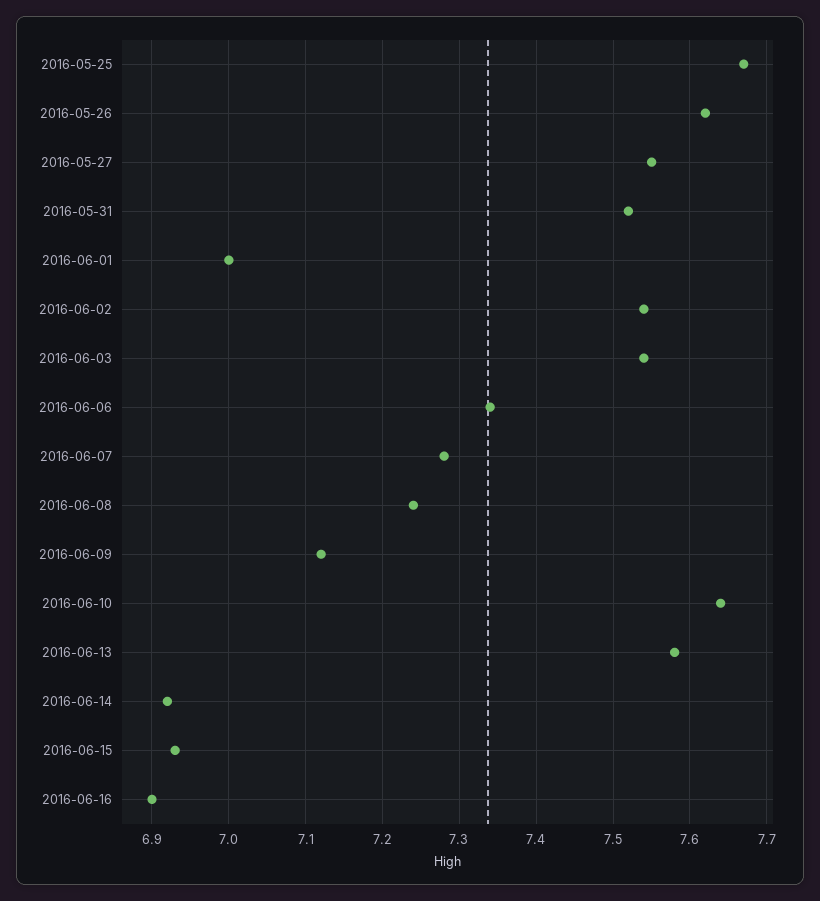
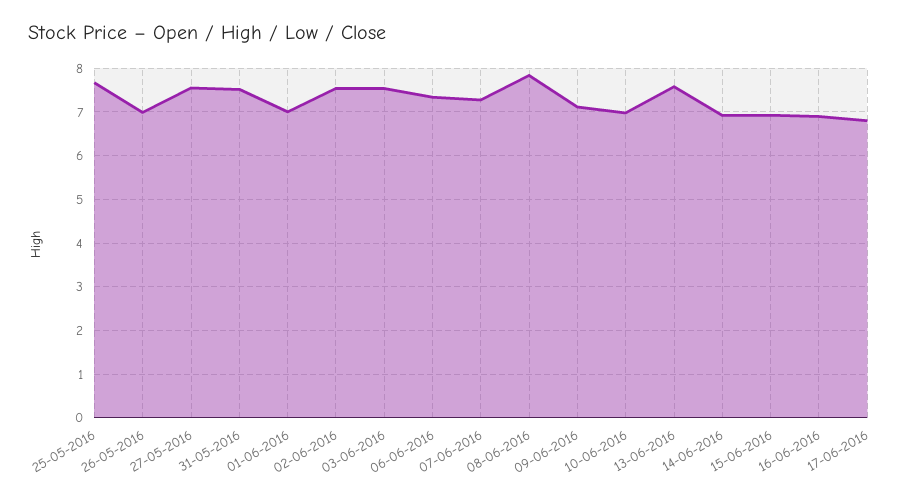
2016-05-26: 7.62 -> 7
2016-06-08: 7.24 -> 7.8
2016-06-10: 7.64 -> 7
17-06-2016: none -> 6.8

